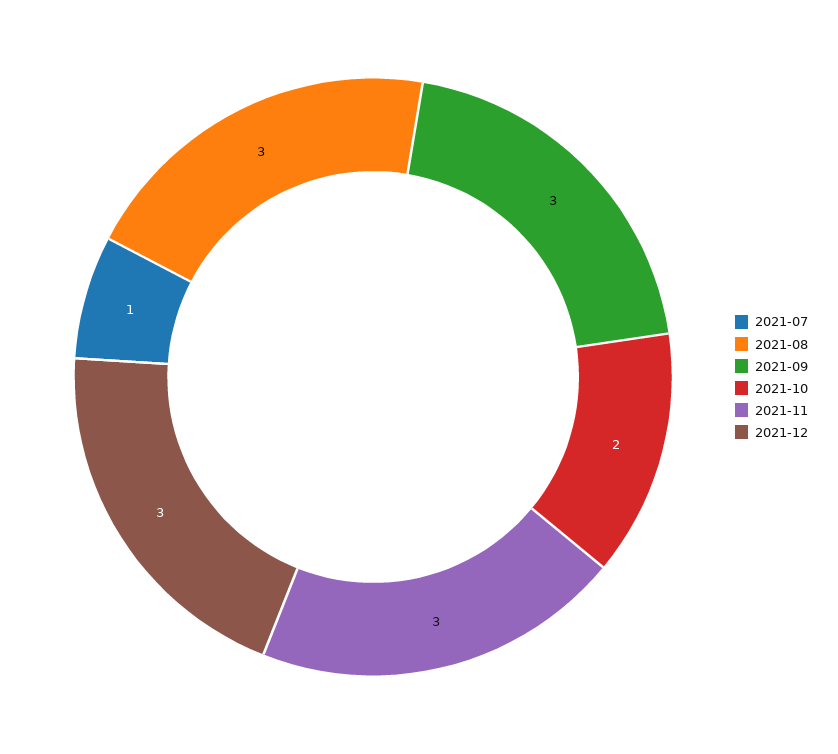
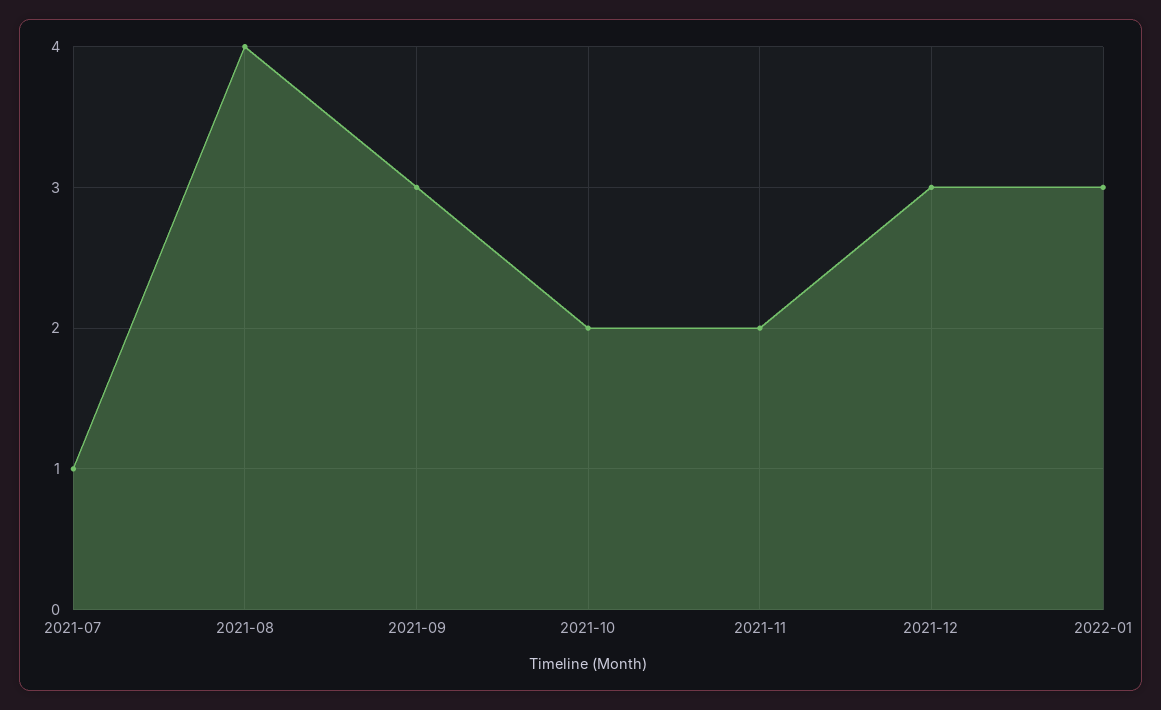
2021-08: 3 -> 4
2021-11: 3 -> 2
2022-01: none -> 3

